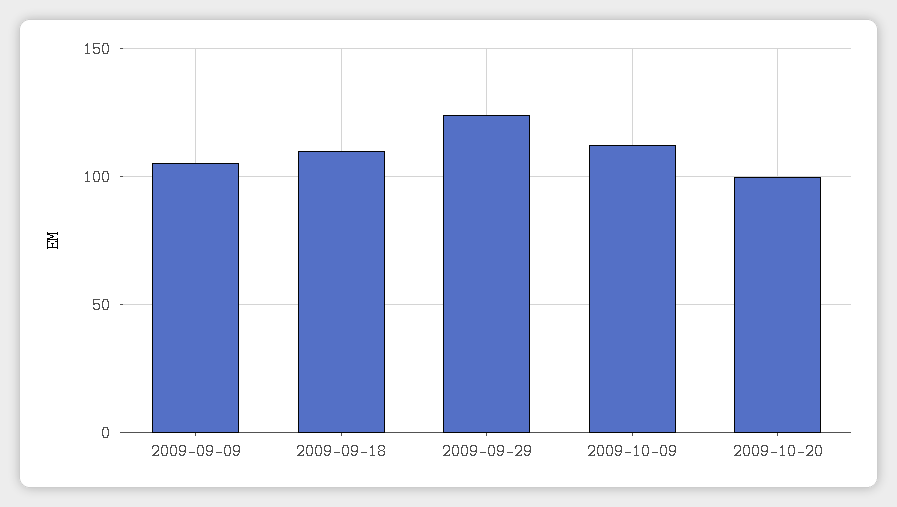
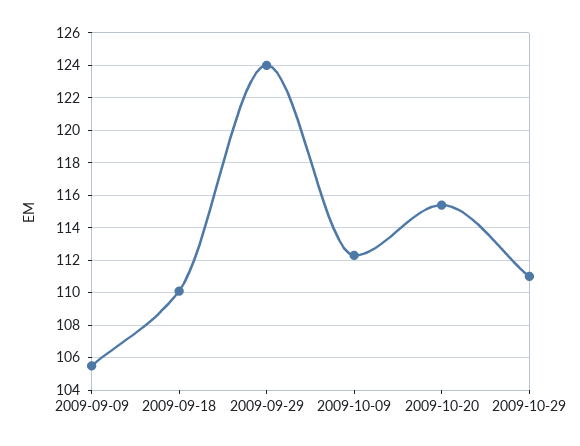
2009-10-20: 100 -> 115.5
2009-10-29: none -> 111

